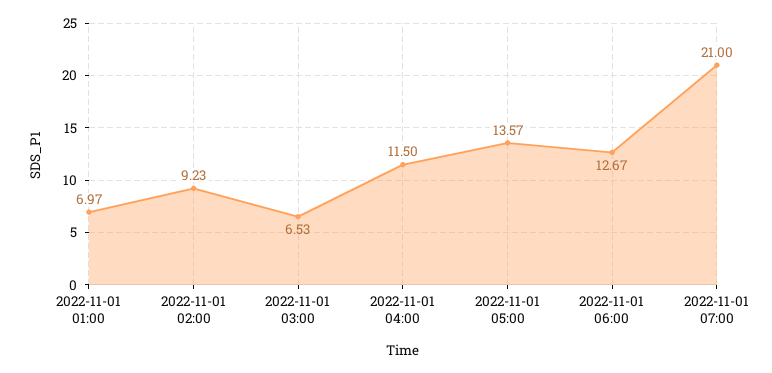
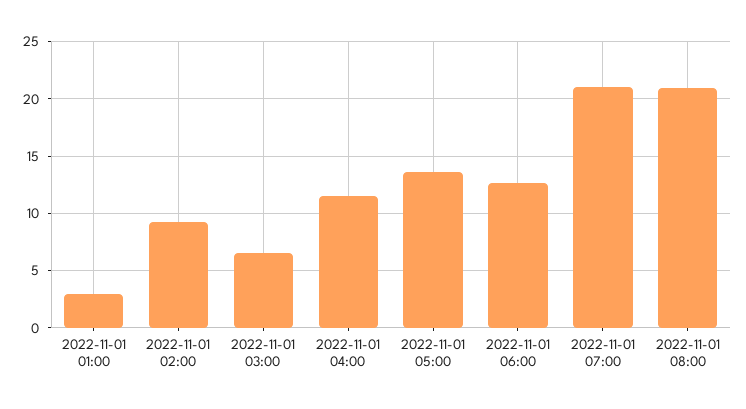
2022-11-01 01:00: 6.97 -> 3
2022-11-01 08:00: none -> 21

